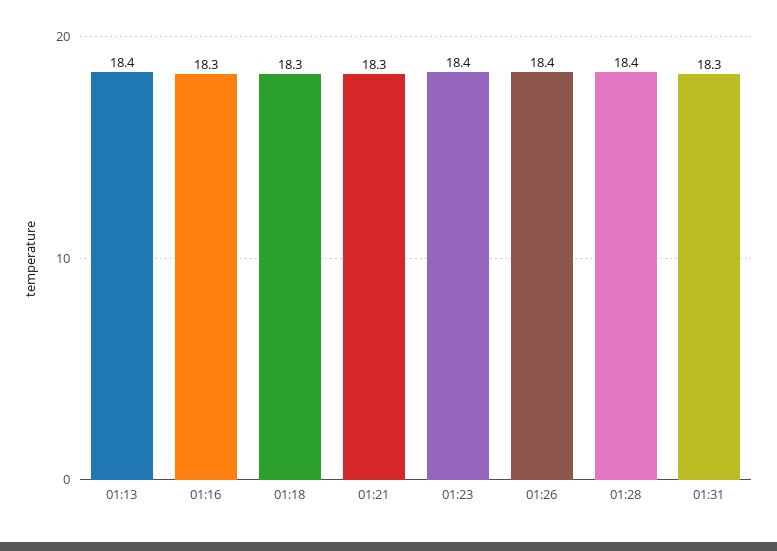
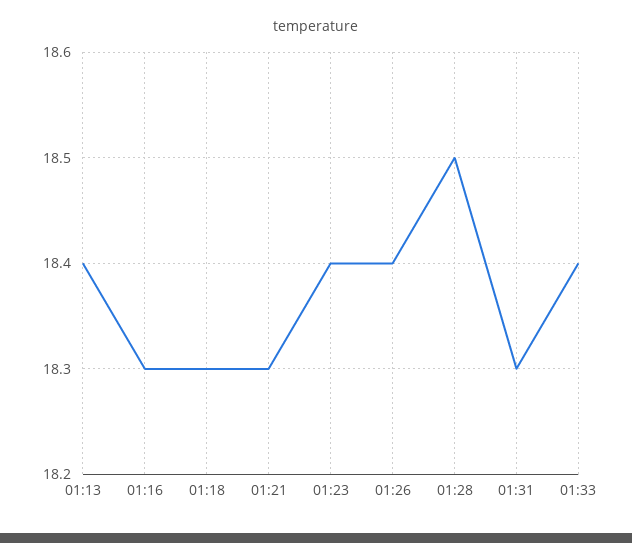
01:28: 18.4 -> 18.5
01:33: none -> 18.4

